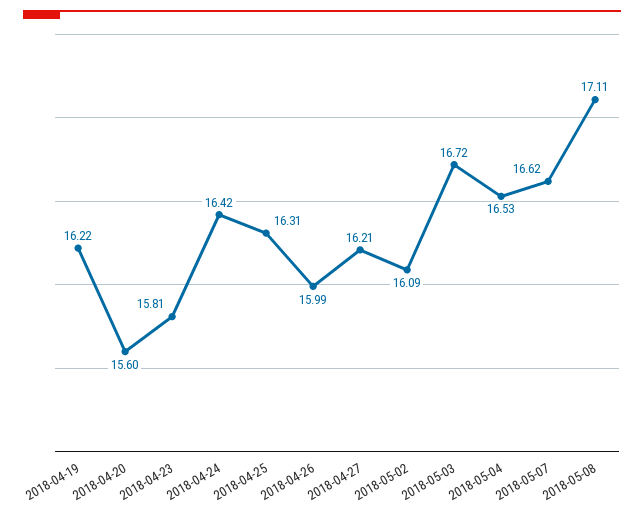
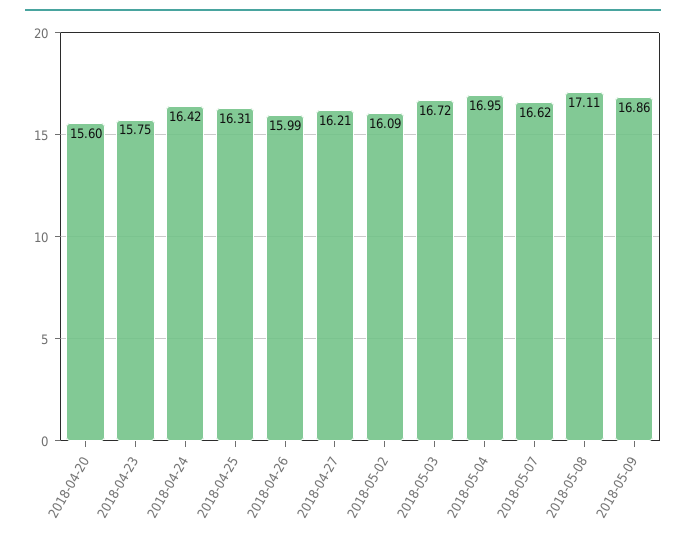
2018-04-19: 16.22 -> none
2018-04-23: 15.81 -> 15.75
2018-05-04: 16.53 -> 16.95
2018-05-09: none -> 16.86

